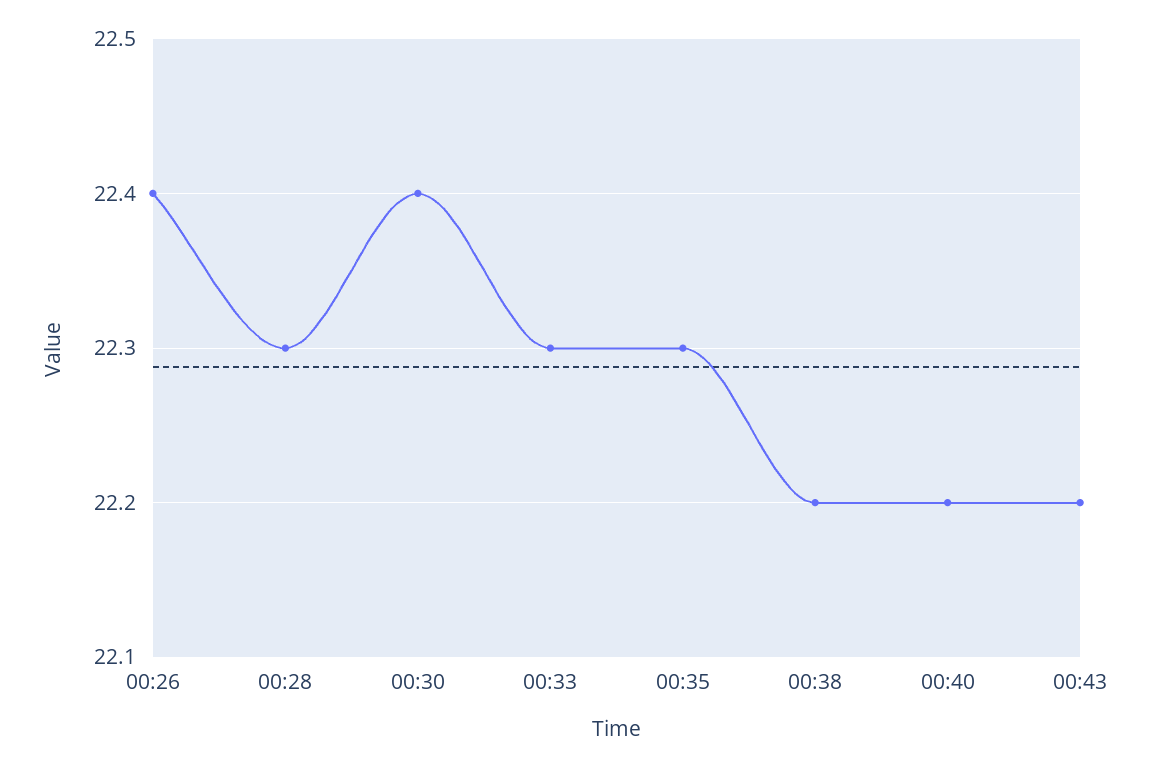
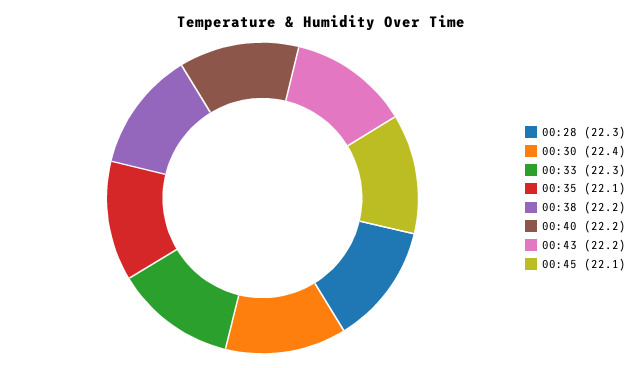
00:26: 22.4 -> none
00:35: 22.3 -> 22.1
00:45: none -> 22.1

